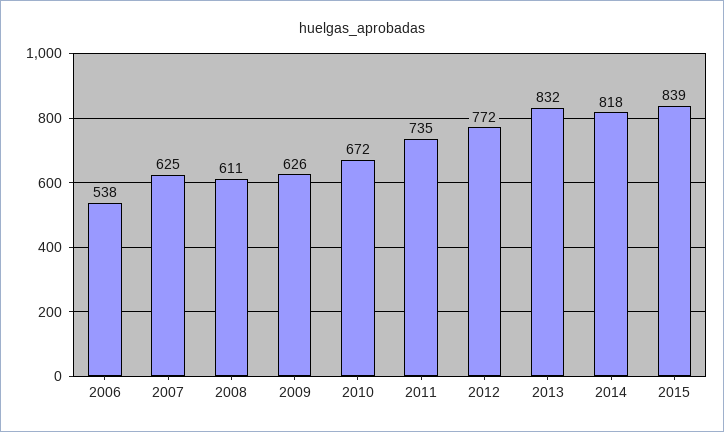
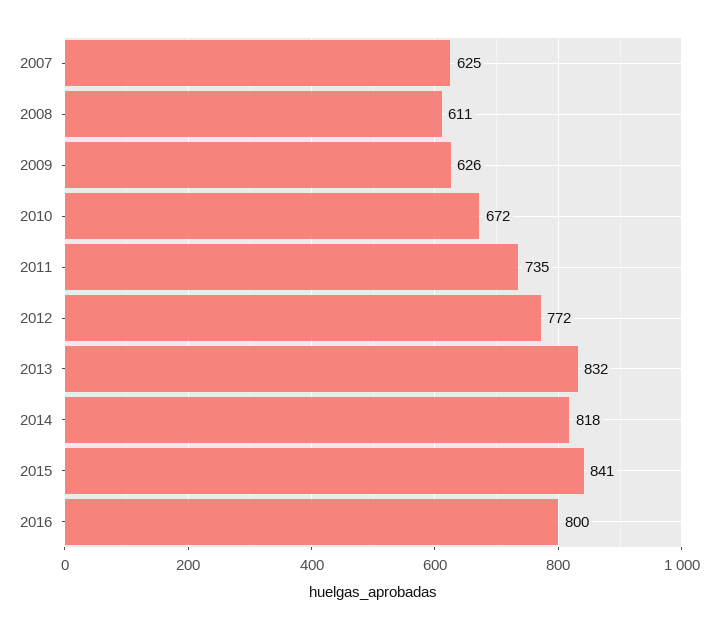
2006: 538 -> none
2015: 839 -> 841
2016: none -> 800

